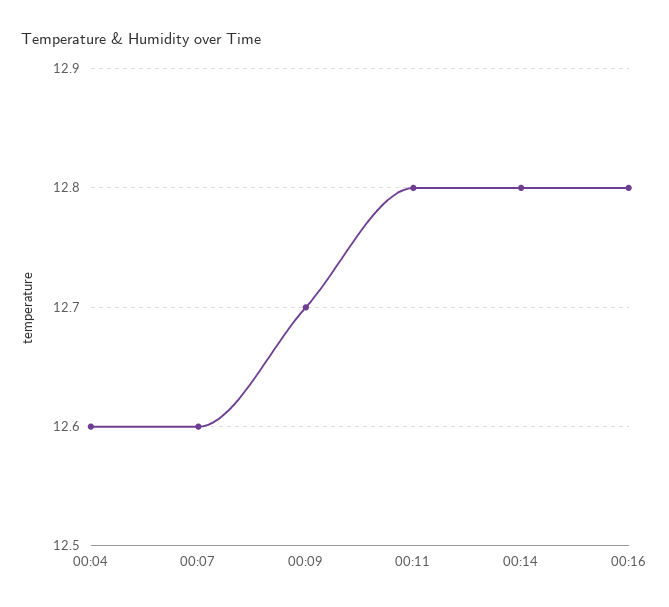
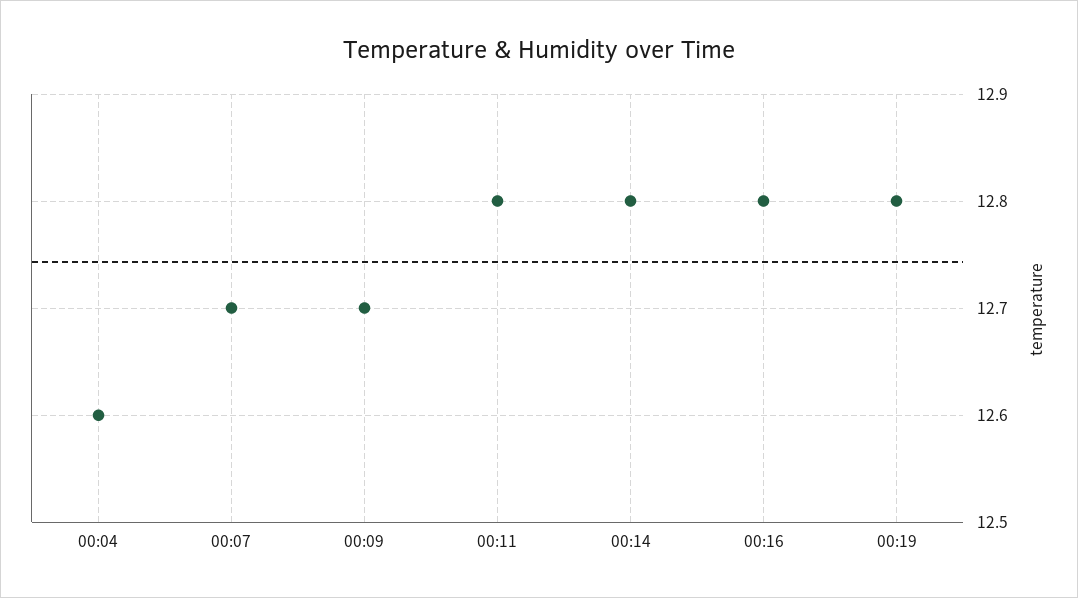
00:07: 12.6 -> 12.7
00:19: none -> 12.8

